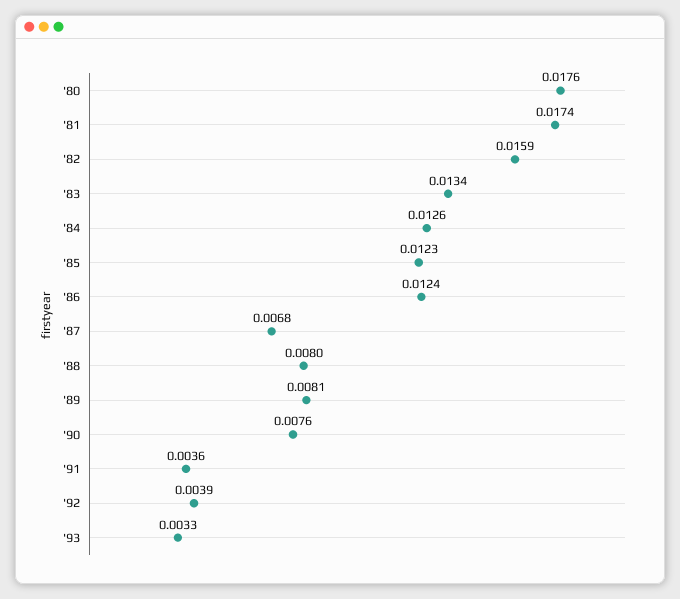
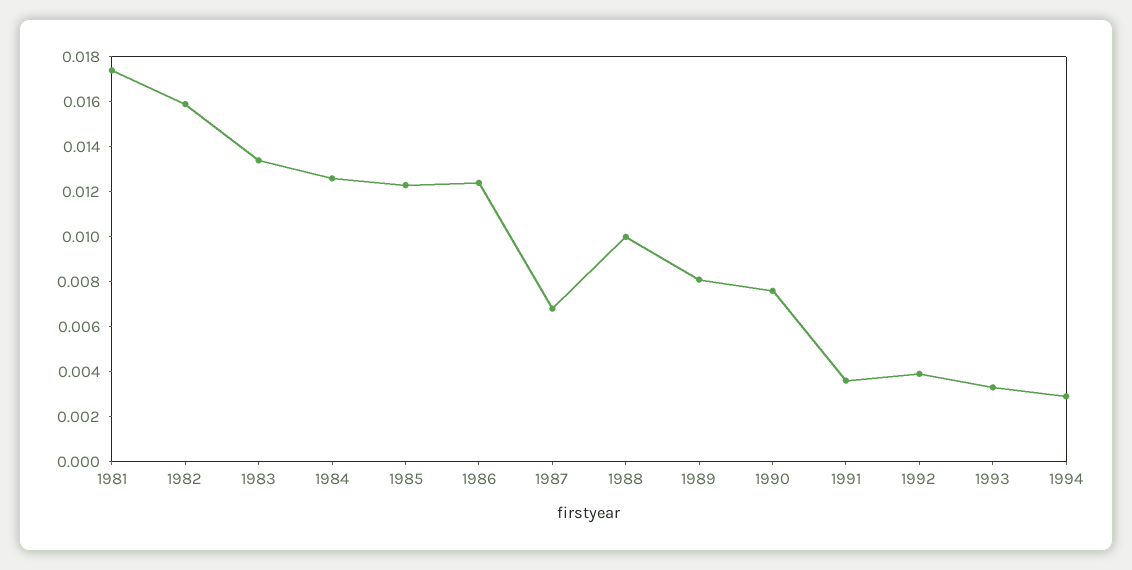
'80: 0.0176 -> none
'88: 0.008 -> 0.01
1994: none -> 0.003

